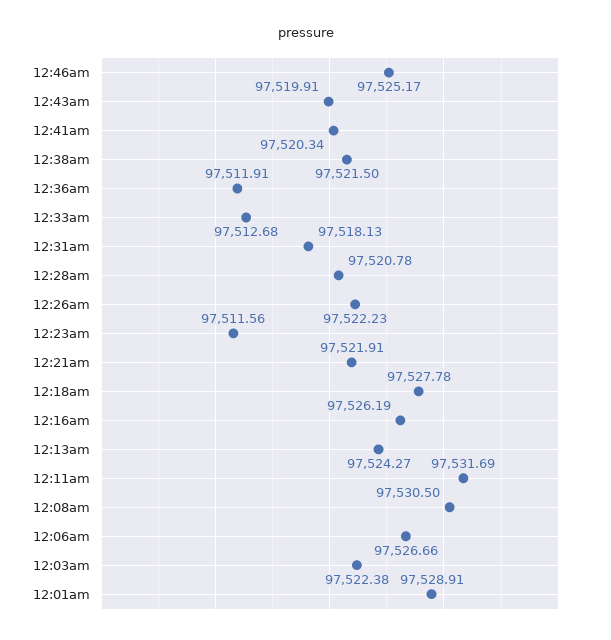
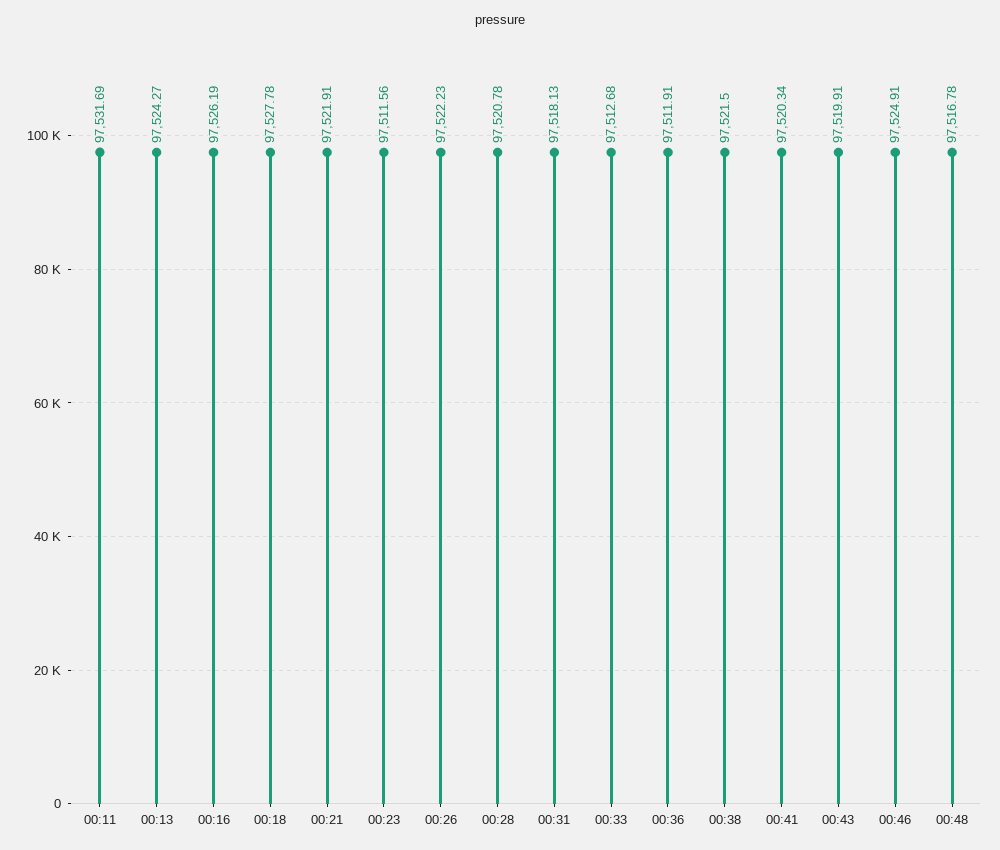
12:46am: 97525.17 -> 97524.91
12:08am: 97530.5 -> none
12:06am: 97526.66 -> none
12:03am: 97522.38 -> none
12:01am: 97528.91 -> none
00:48: none -> 97516.78

